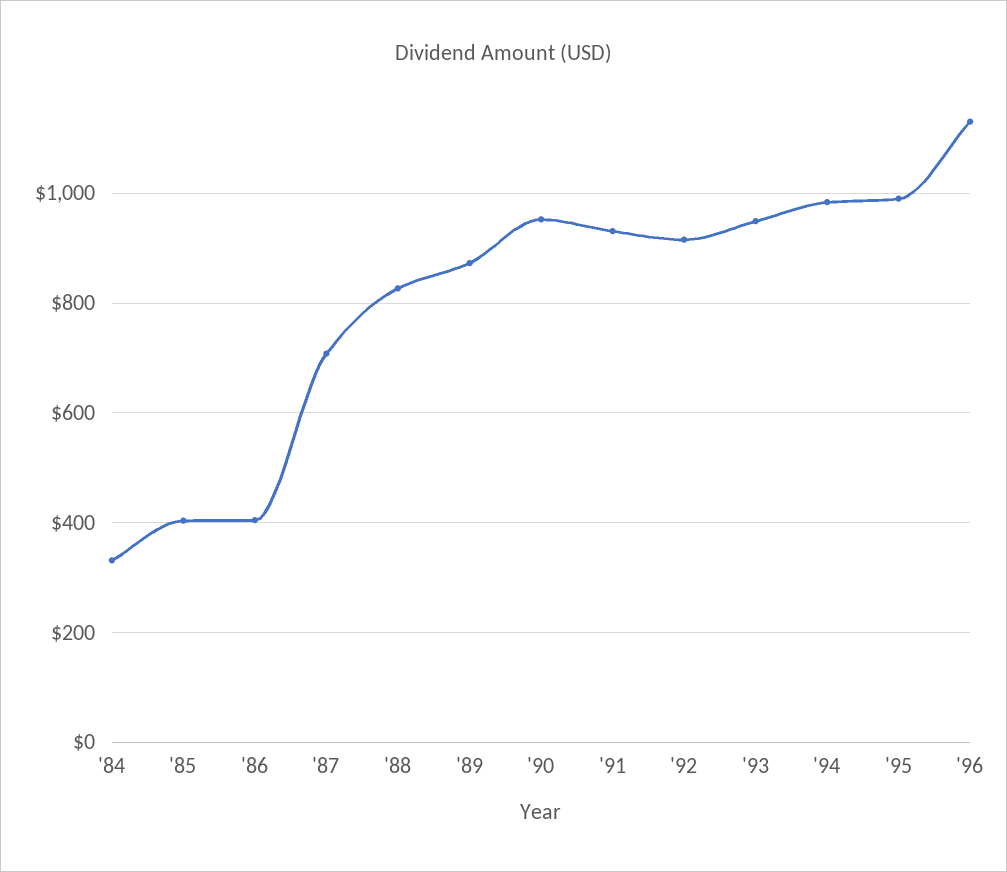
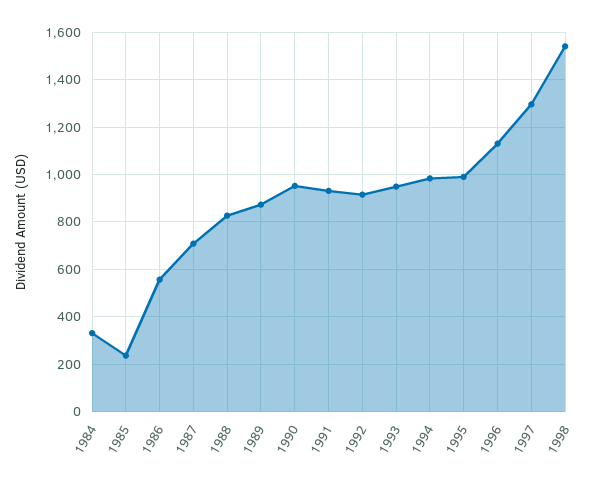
'85: 400 -> 250
'86: 400 -> 550
1997: none -> 1300
1998: none -> 1550

